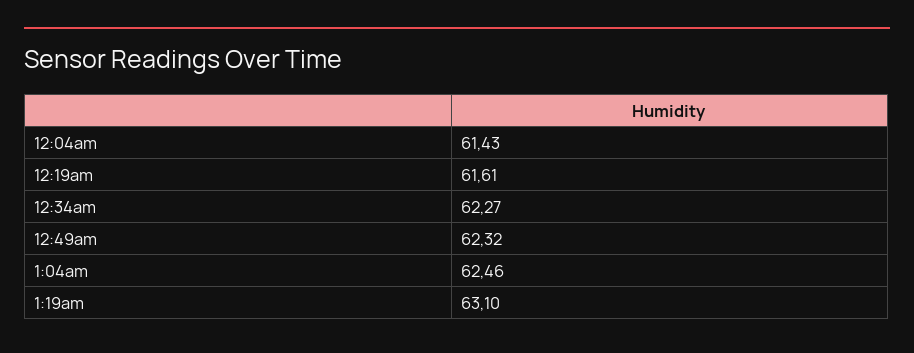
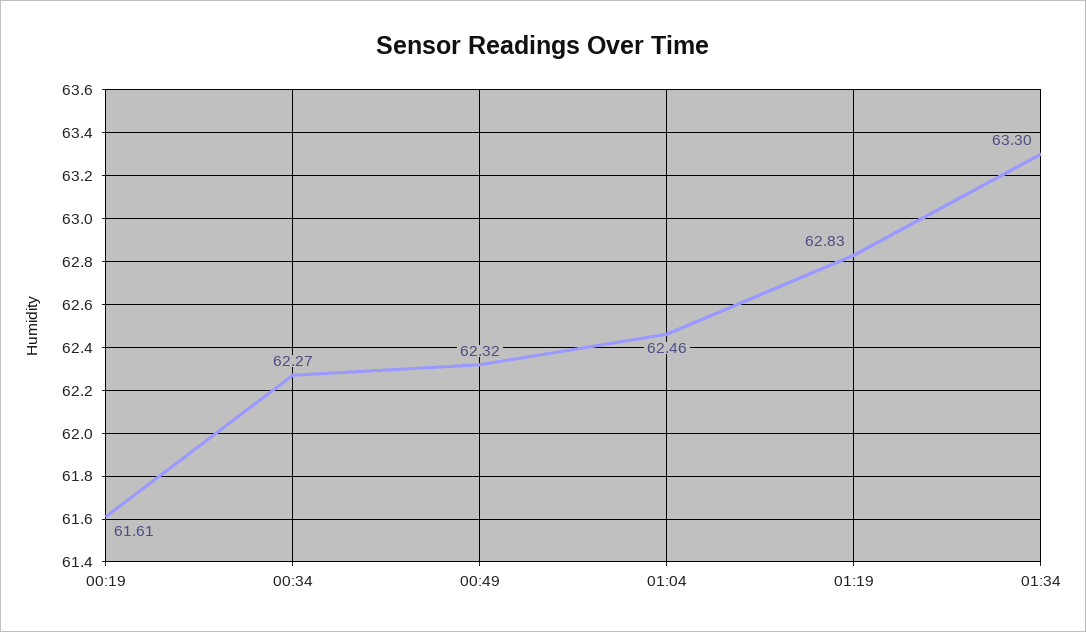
12:04am: 61.43 -> none
1:19am: 63.1 -> 62.83
01:34: none -> 63.3

